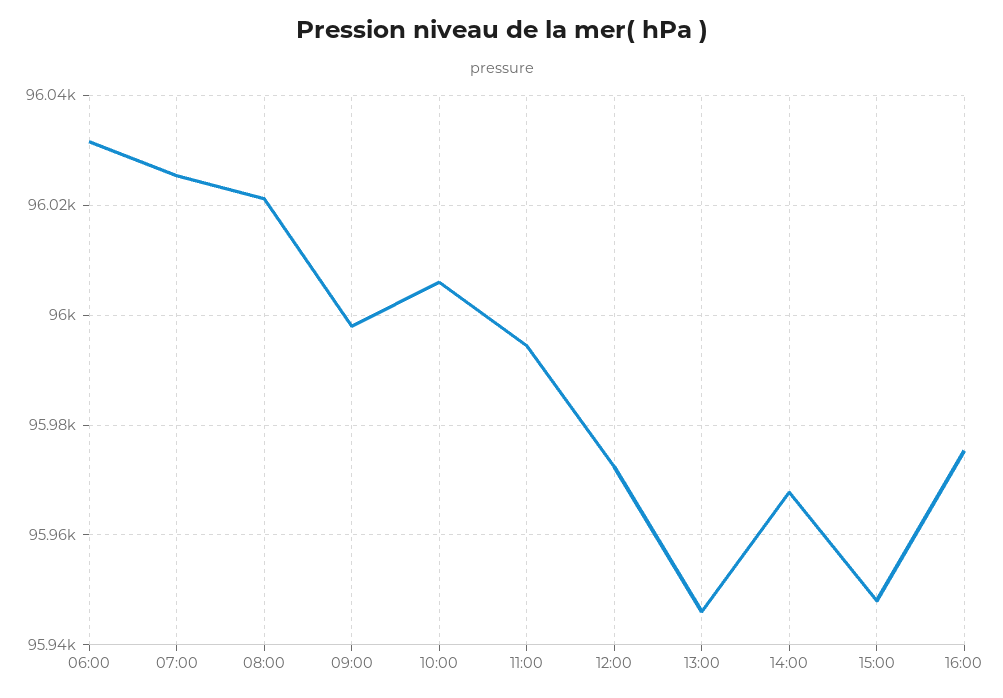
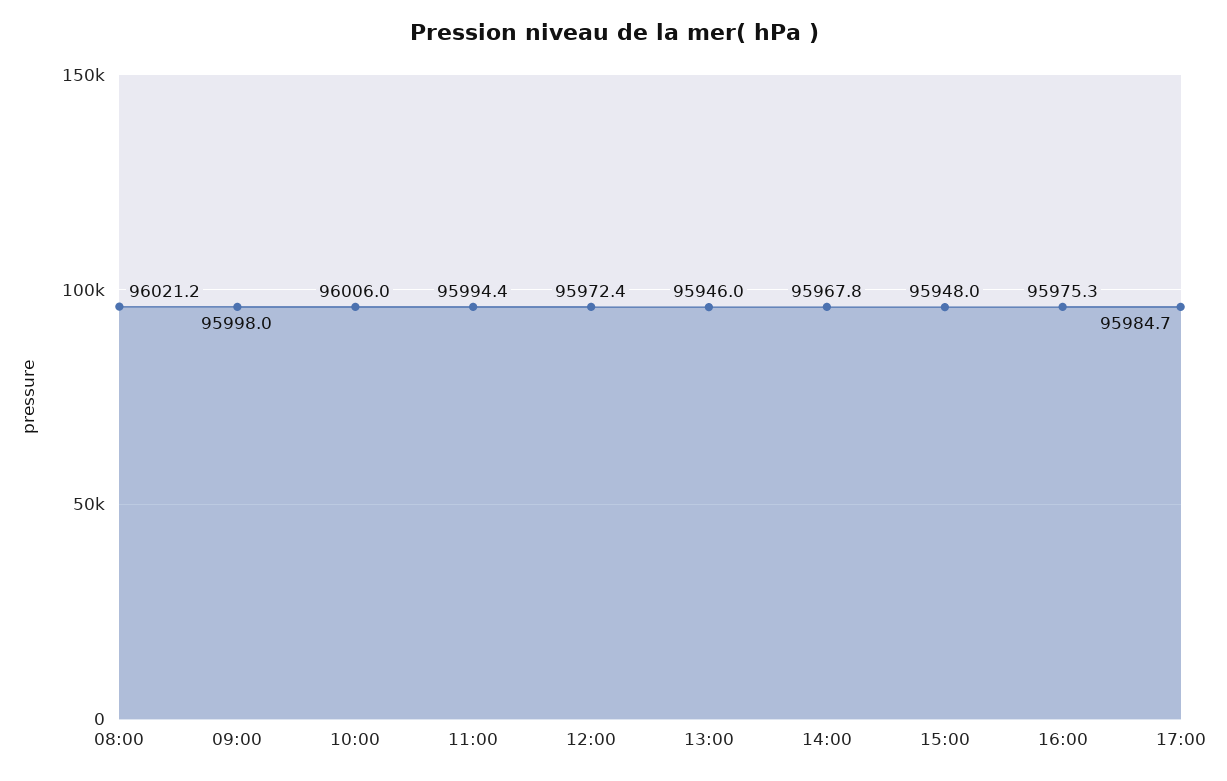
06:00: 96032 -> none
07:00: 96026 -> none
17:00: none -> 95984.7

